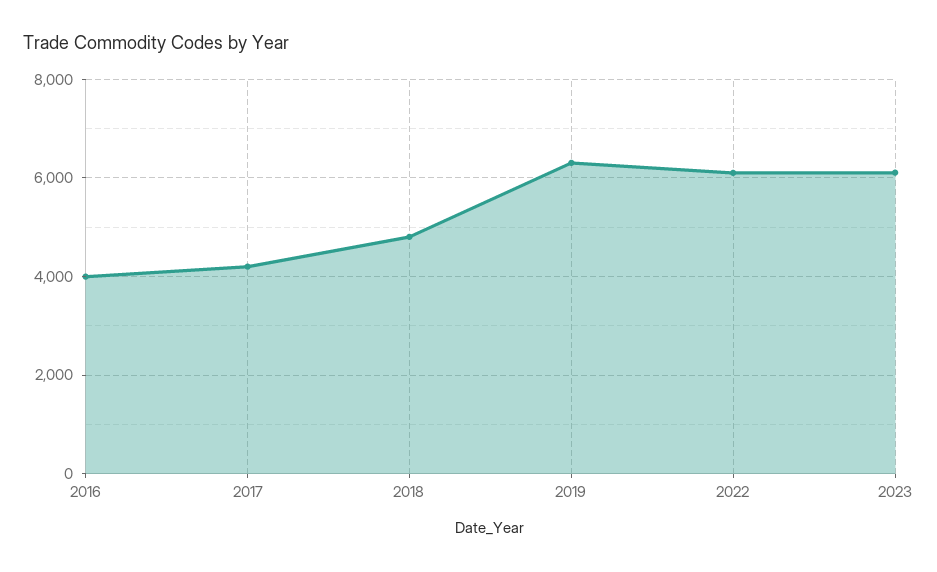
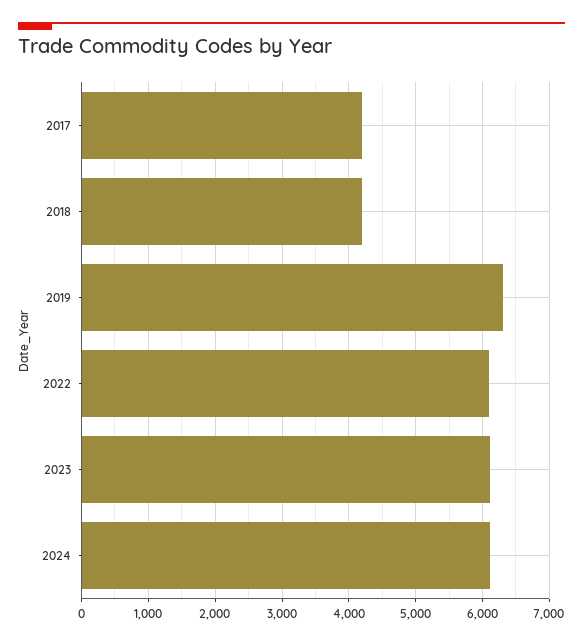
2016: 4000 -> none
2018: 4800 -> 4200
2024: none -> 6100

